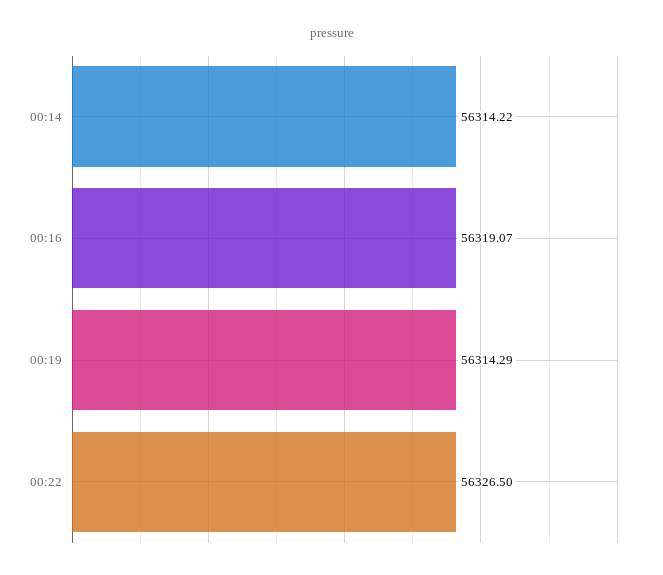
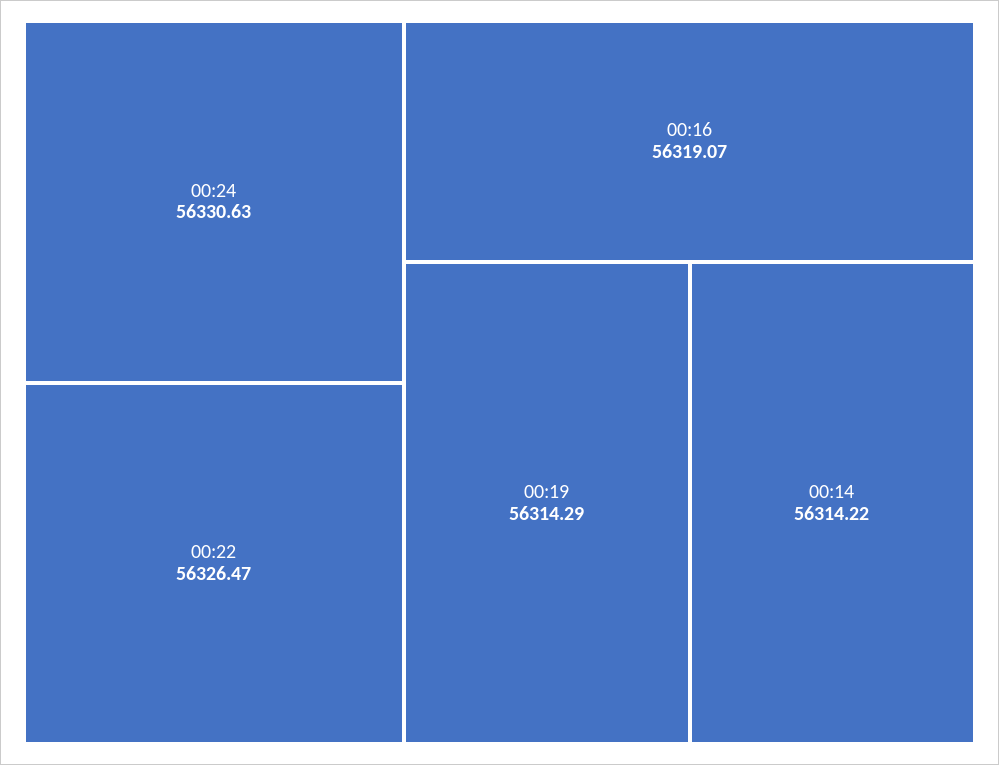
00:22: 56326.5 -> 56326.47
00:24: none -> 56330.63

